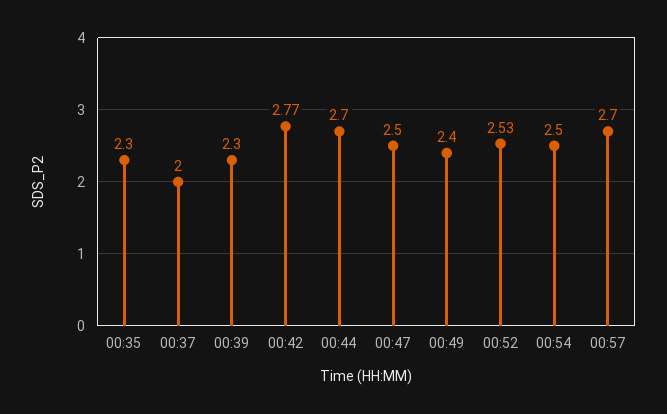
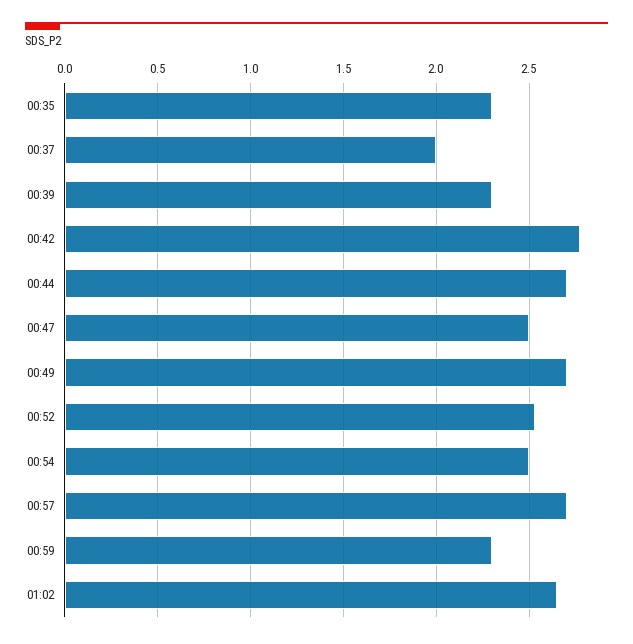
00:49: 2.4 -> 2.7
00:59: none -> 2.3
01:02: none -> 2.65

